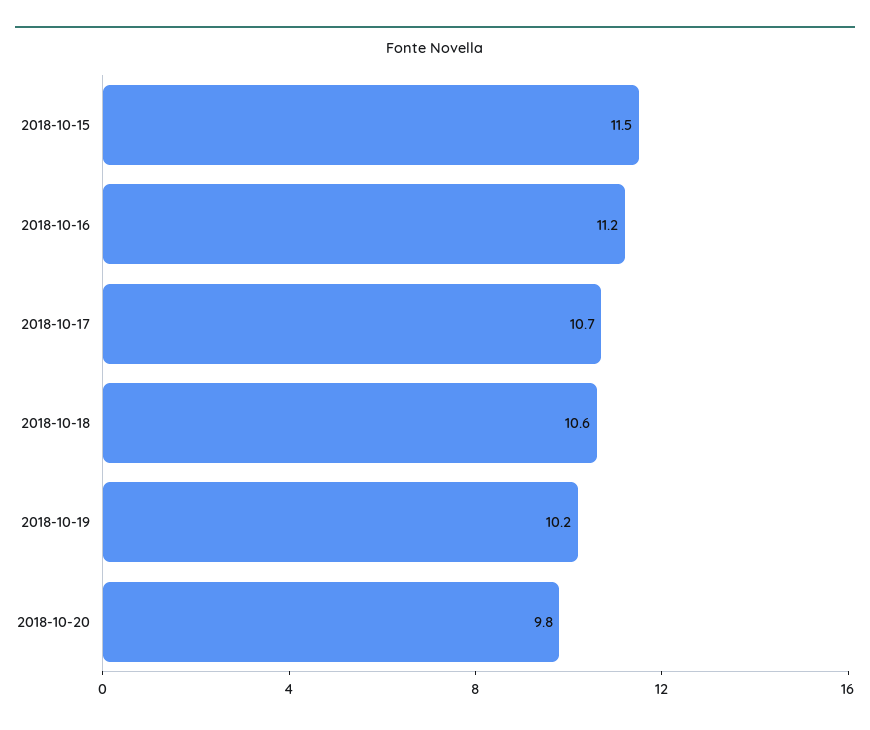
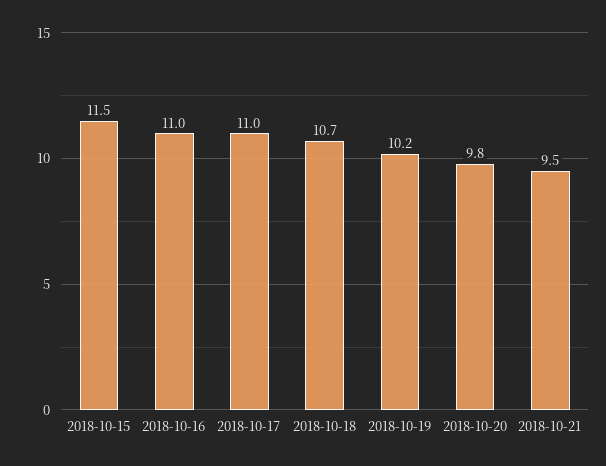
2018-10-16: 11.2 -> 11
2018-10-17: 10.7 -> 11
2018-10-18: 10.6 -> 10.7
2018-10-21: none -> 9.5

